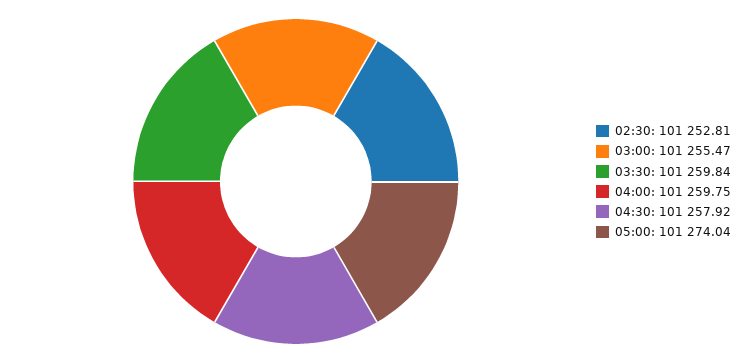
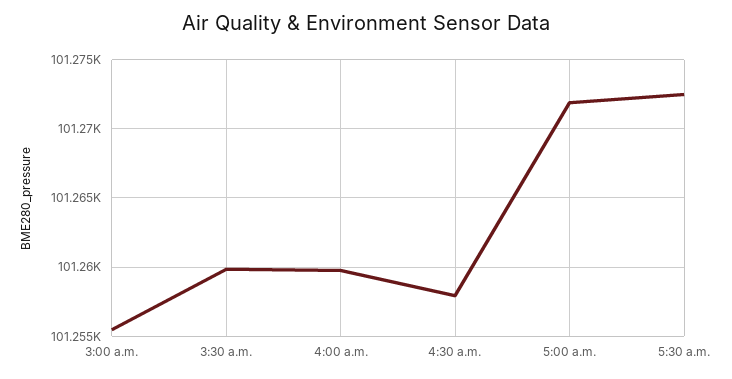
02:30: 101252.81 -> none
05:00: 101274.04 -> 101272
5:30 a.m.: none -> 101272.5

